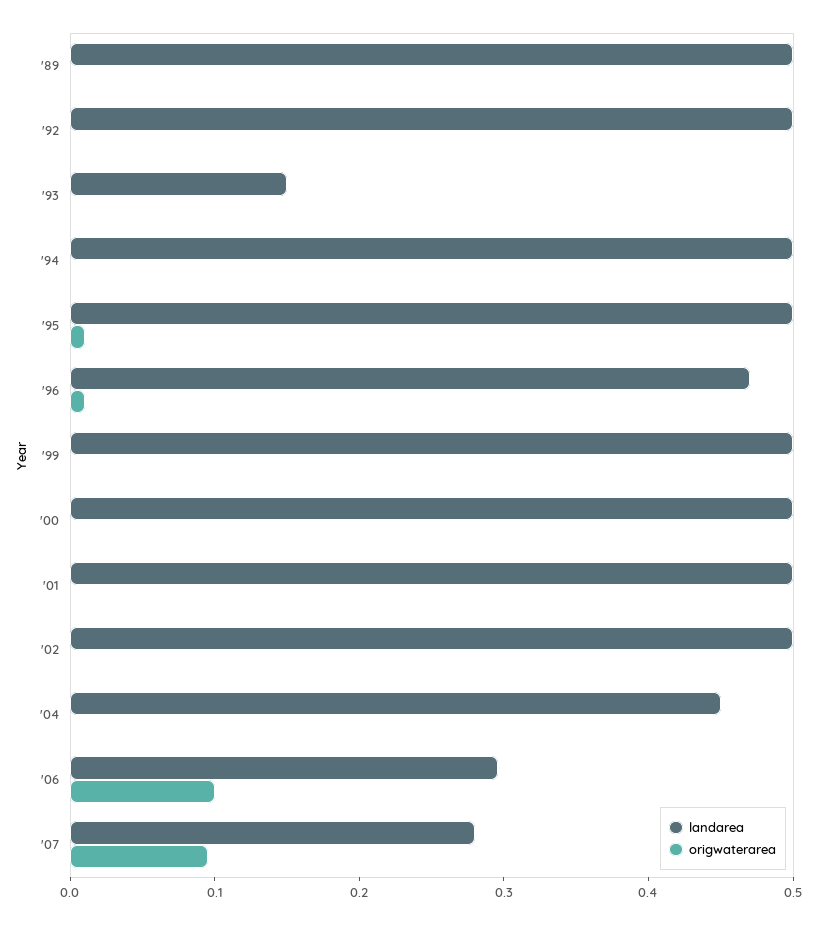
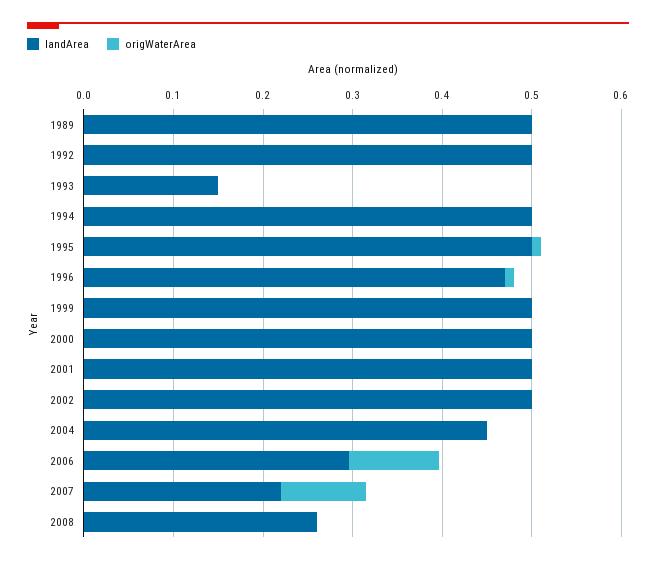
landarea, '07: 0.28 -> 0.22
landarea, 2008: none -> 0.26
origwaterarea, 2008: none -> 0

